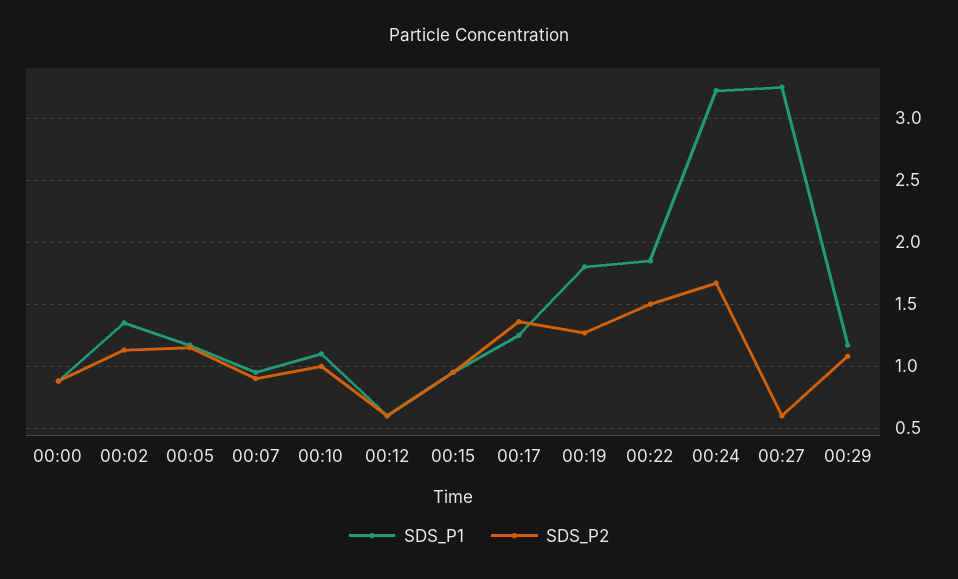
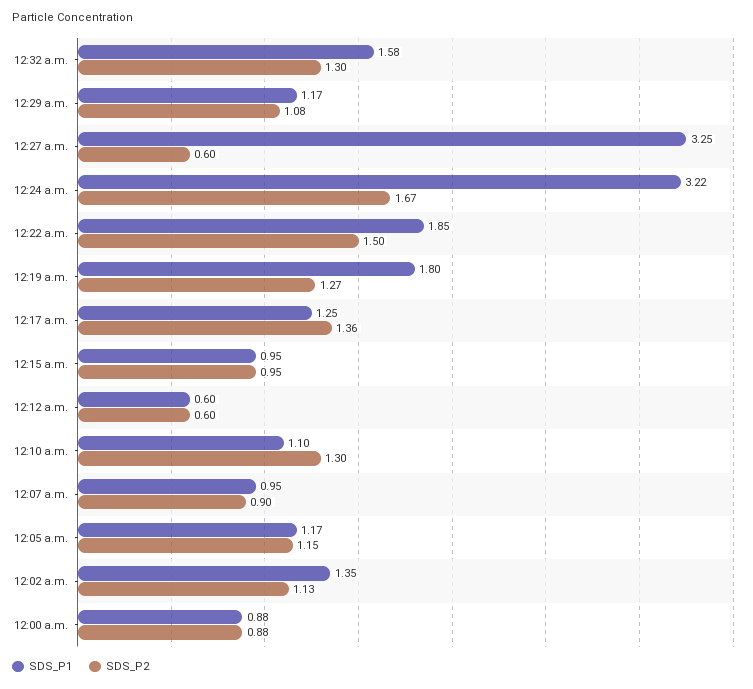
SDS_P2, 00:10: 1 -> 1.3
SDS_P1, 12:32 a.m.: none -> 1.58
SDS_P2, 12:32 a.m.: none -> 1.3

